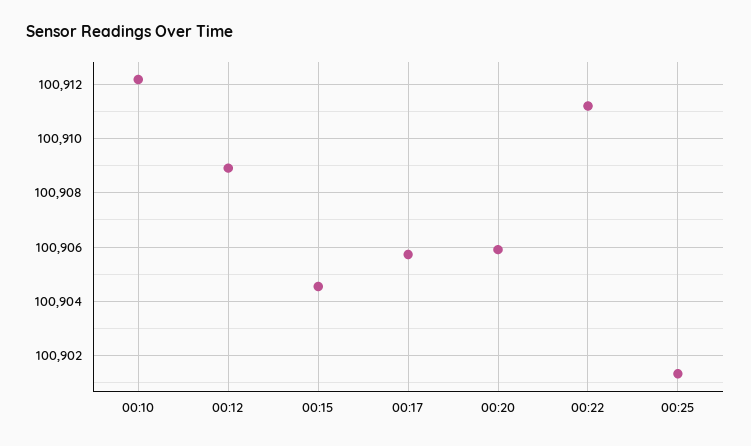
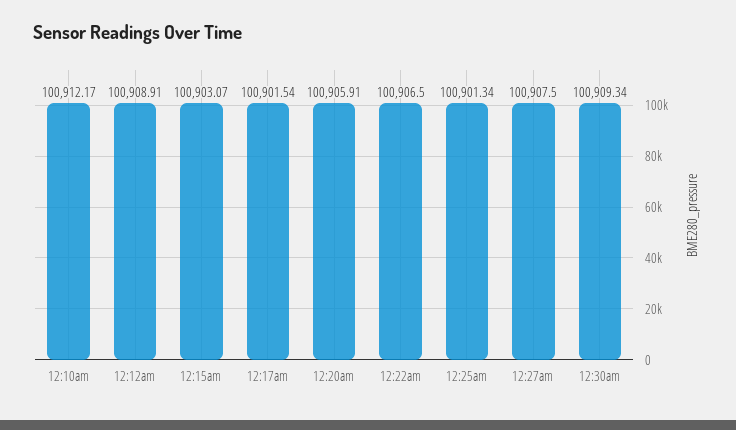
00:15: 100904.5 -> 100903.07
00:17: 100905.75 -> 100901.54
00:22: 100911.25 -> 100906.5
12:27am: none -> 100907.5
12:30am: none -> 100909.34

